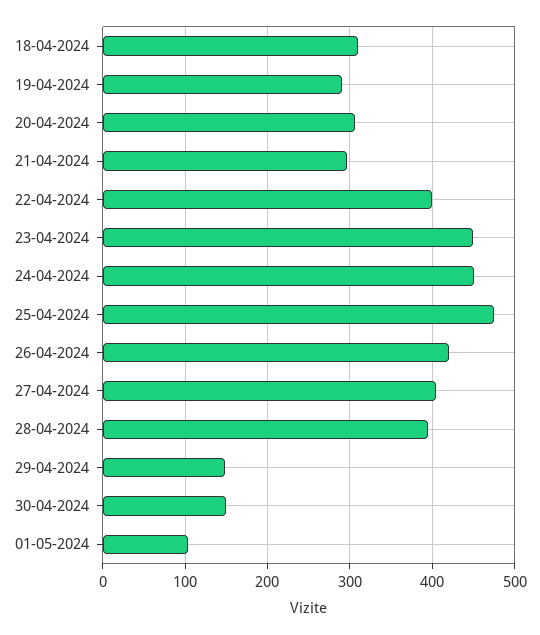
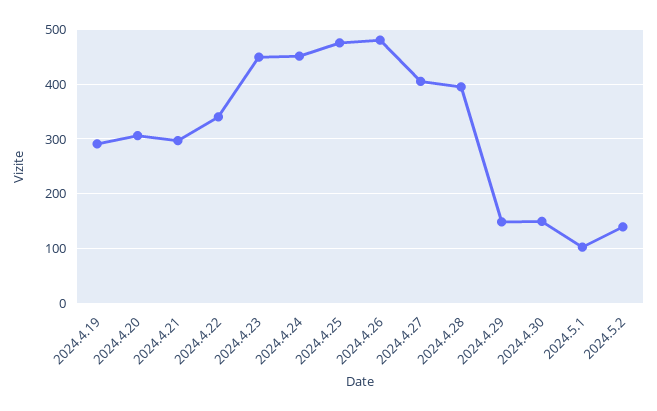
18-04-2024: 310 -> none
22-04-2024: 400 -> 340
26-04-2024: 420 -> 480
2024.5.2: none -> 140

